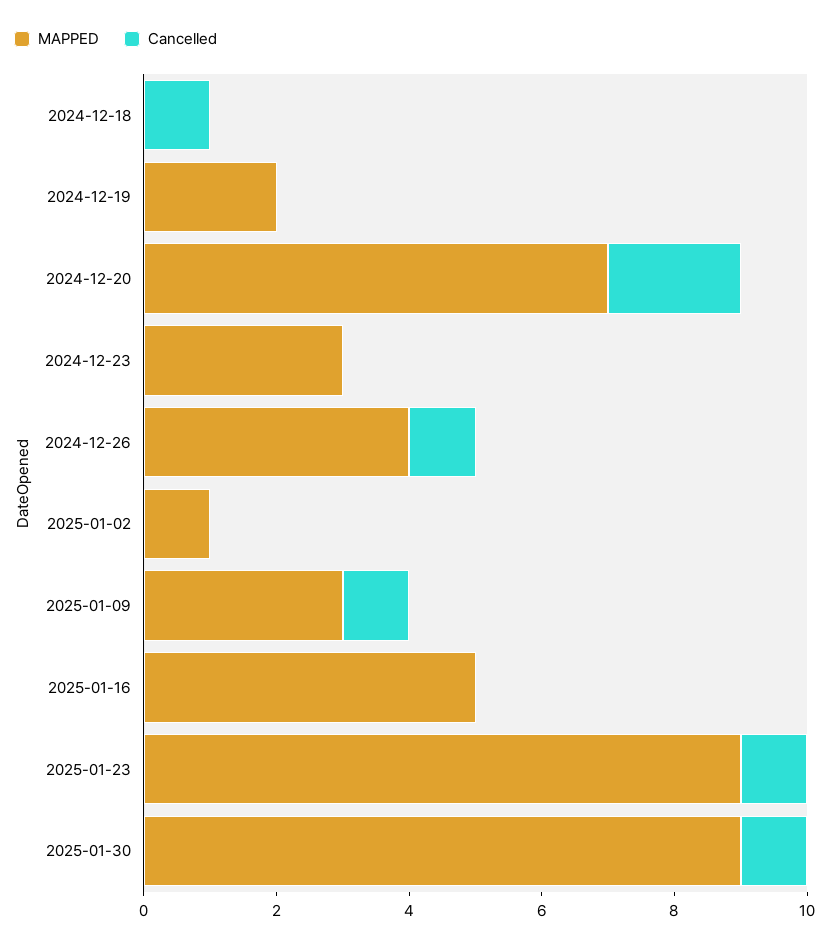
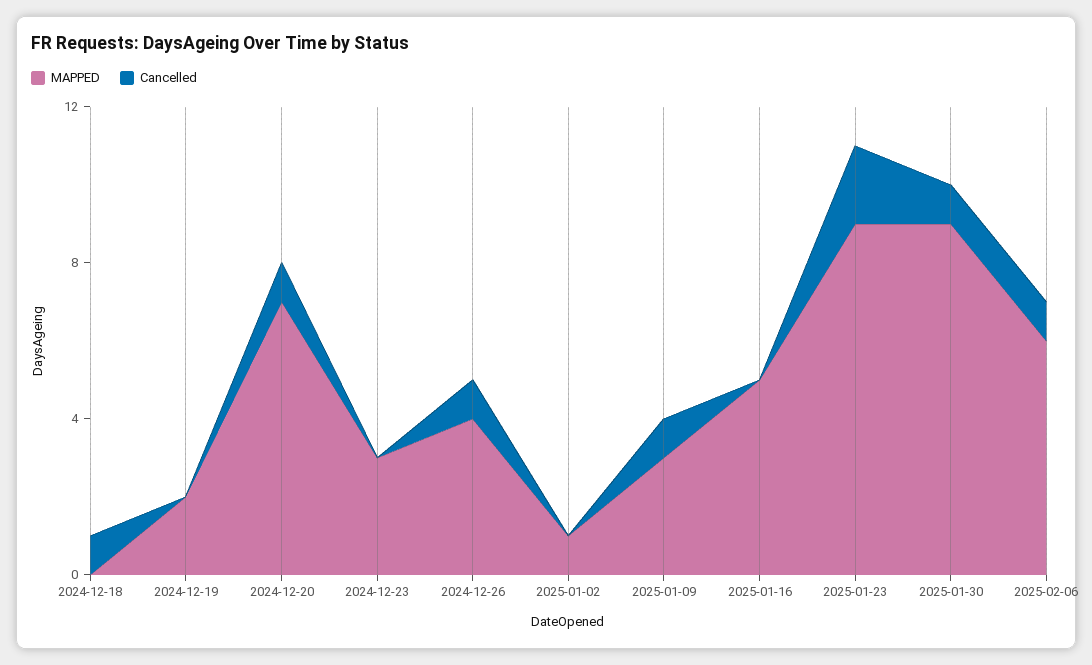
Cancelled, 2024-12-20: 2 -> 1
Cancelled, 2025-01-23: 1 -> 2
MAPPED, 2025-02-06: none -> 6
Cancelled, 2025-02-06: none -> 1

